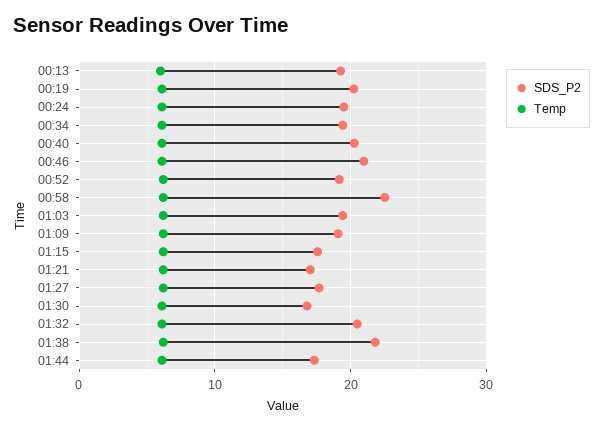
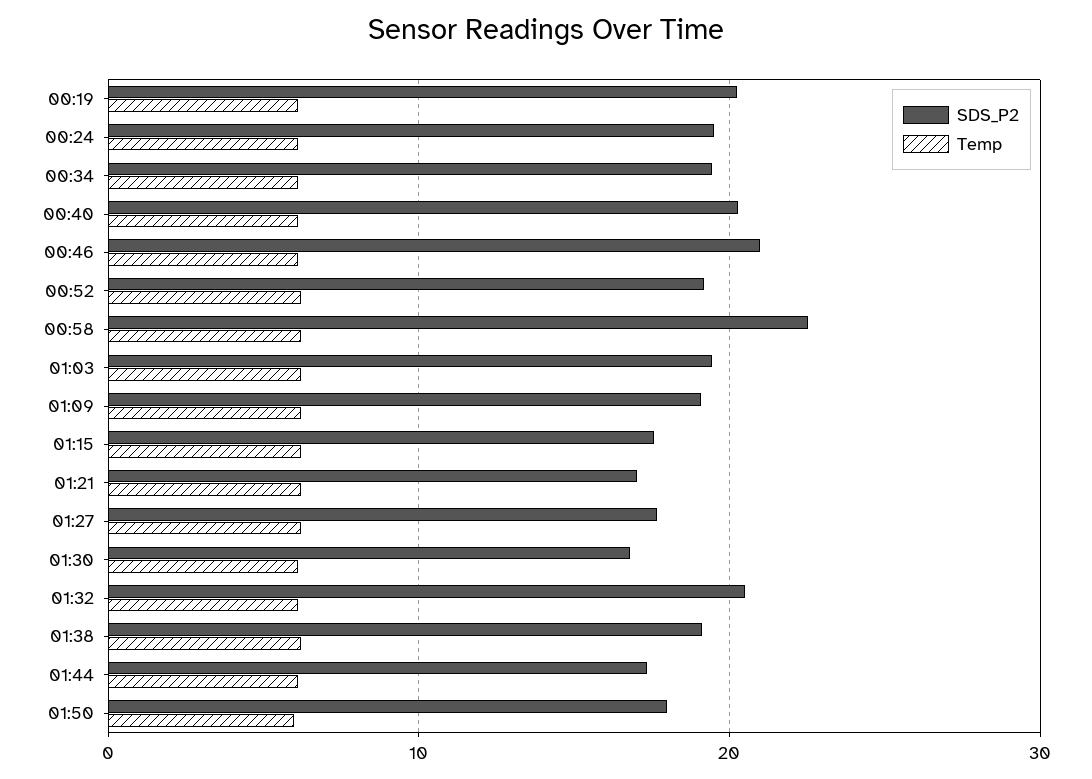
SDS_P2, 00:13: 19 -> none
Temp, 00:13: 6 -> none
SDS_P2, 01:38: 22 -> 19
SDS_P2, 01:50: none -> 18
Temp, 01:50: none -> 6

